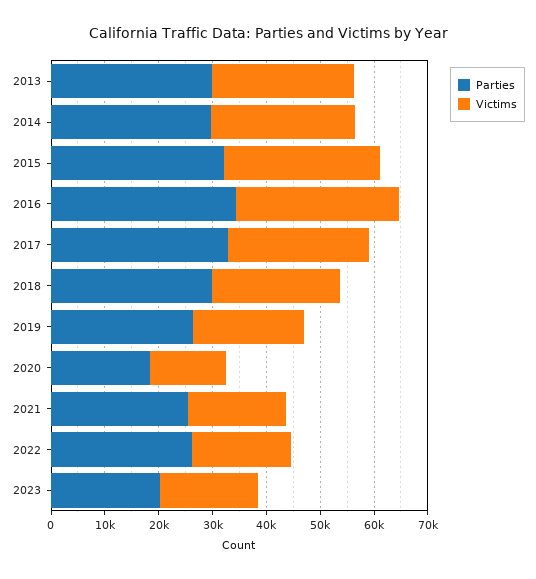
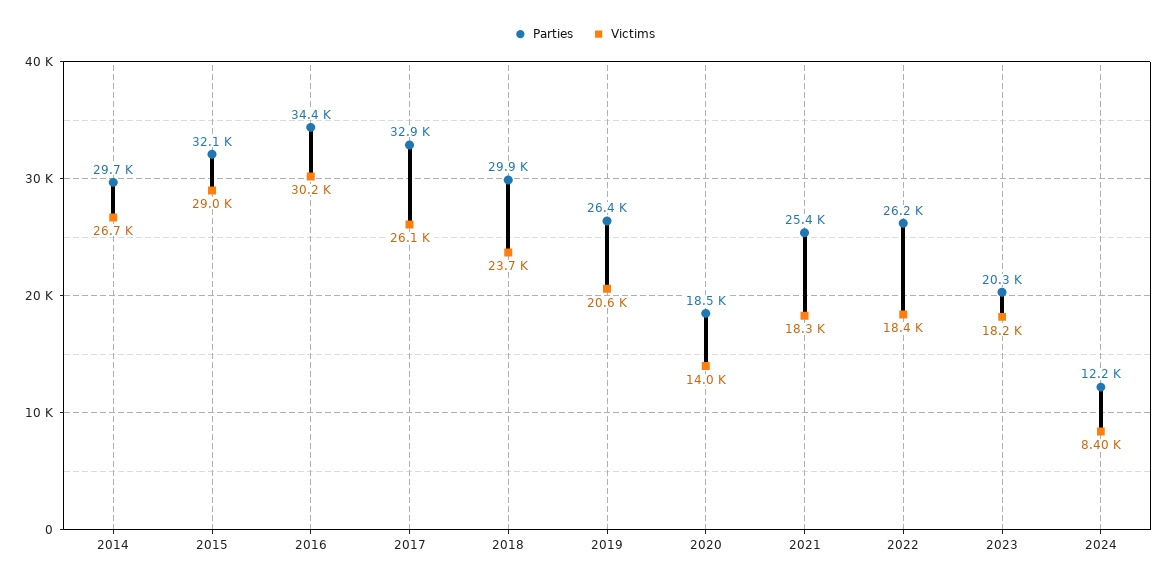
Parties, 2013: 30000 -> none
Victims, 2013: 26000 -> none
Parties, 2024: none -> 12200
Victims, 2024: none -> 8400

